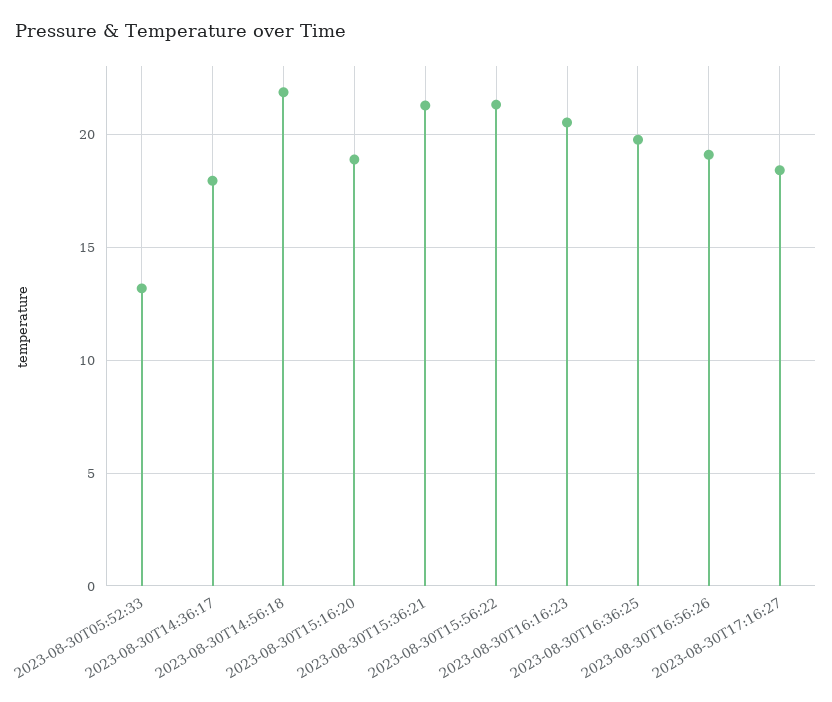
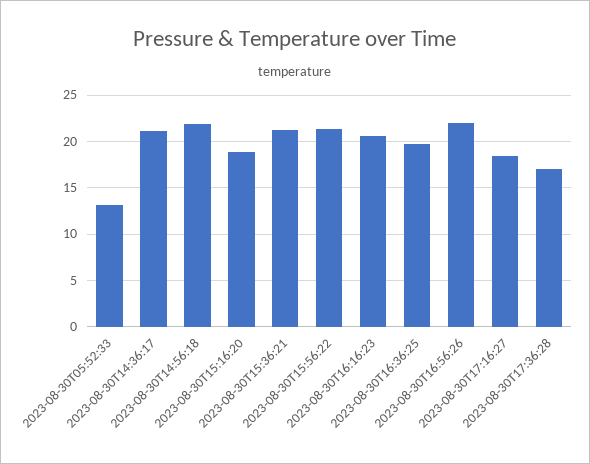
2023-08-30T14:36:17: 18 -> 21
2023-08-30T16:56:26: 19 -> 22
2023-08-30T17:36:28: none -> 17

